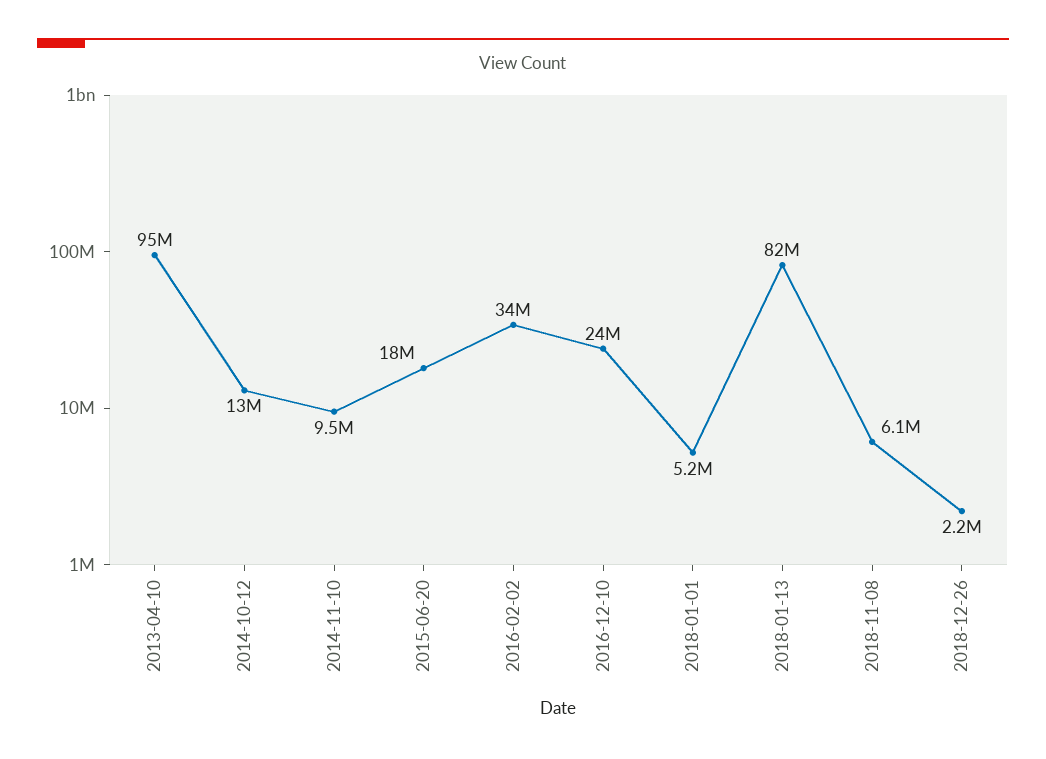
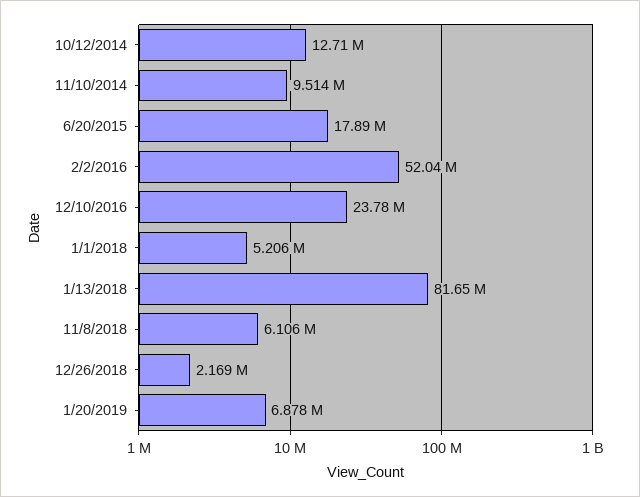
2013-04-10: 95000000 -> none
2016-02-02: 34000000 -> 52040000
1/20/2019: none -> 6878000

